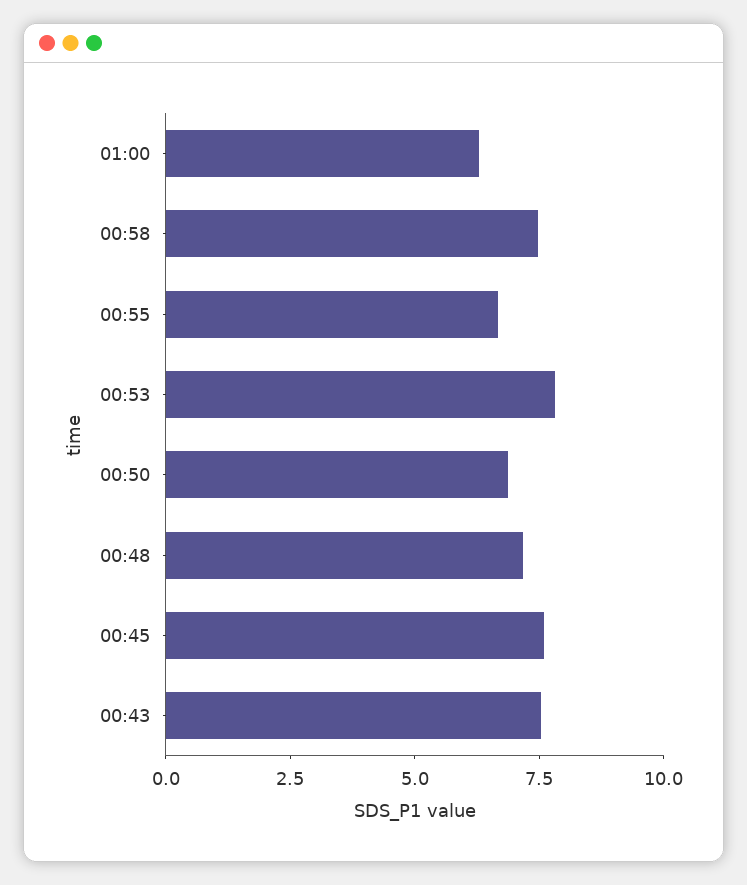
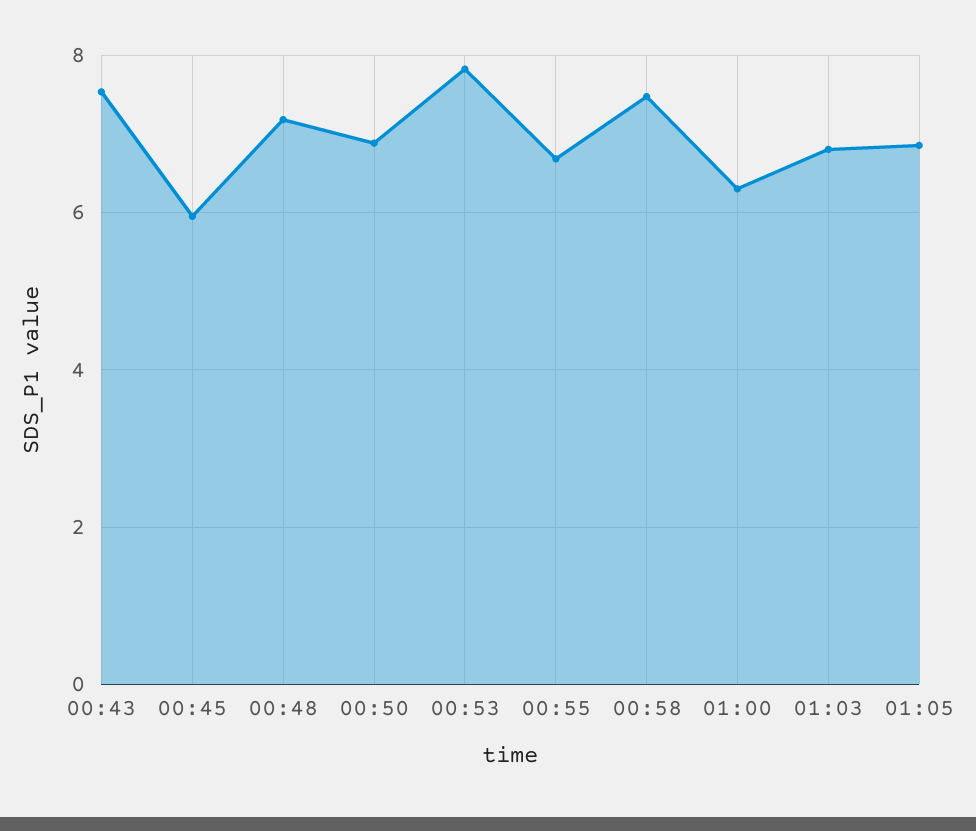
00:45: 7.5 -> 6
01:03: none -> 6.8
01:05: none -> 6.8

